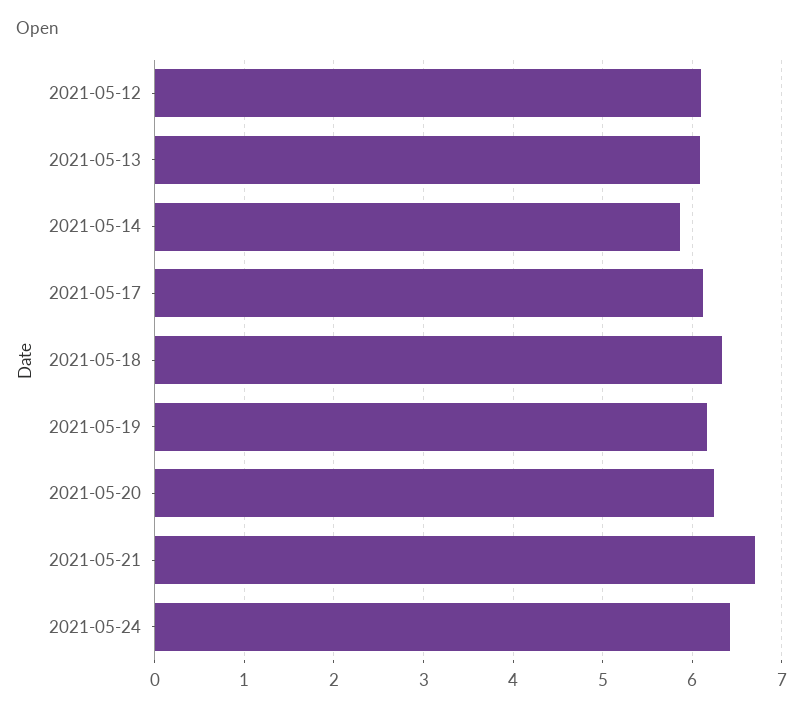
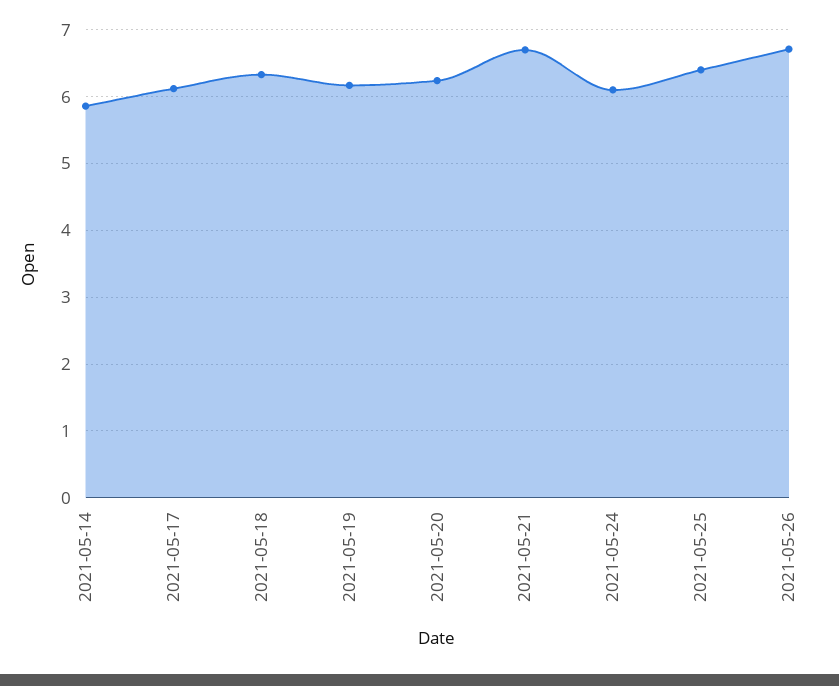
2021-05-12: 6.1 -> none
2021-05-13: 6.1 -> none
2021-05-24: 6.4 -> 6.1
2021-05-25: none -> 6.4
2021-05-26: none -> 6.7

